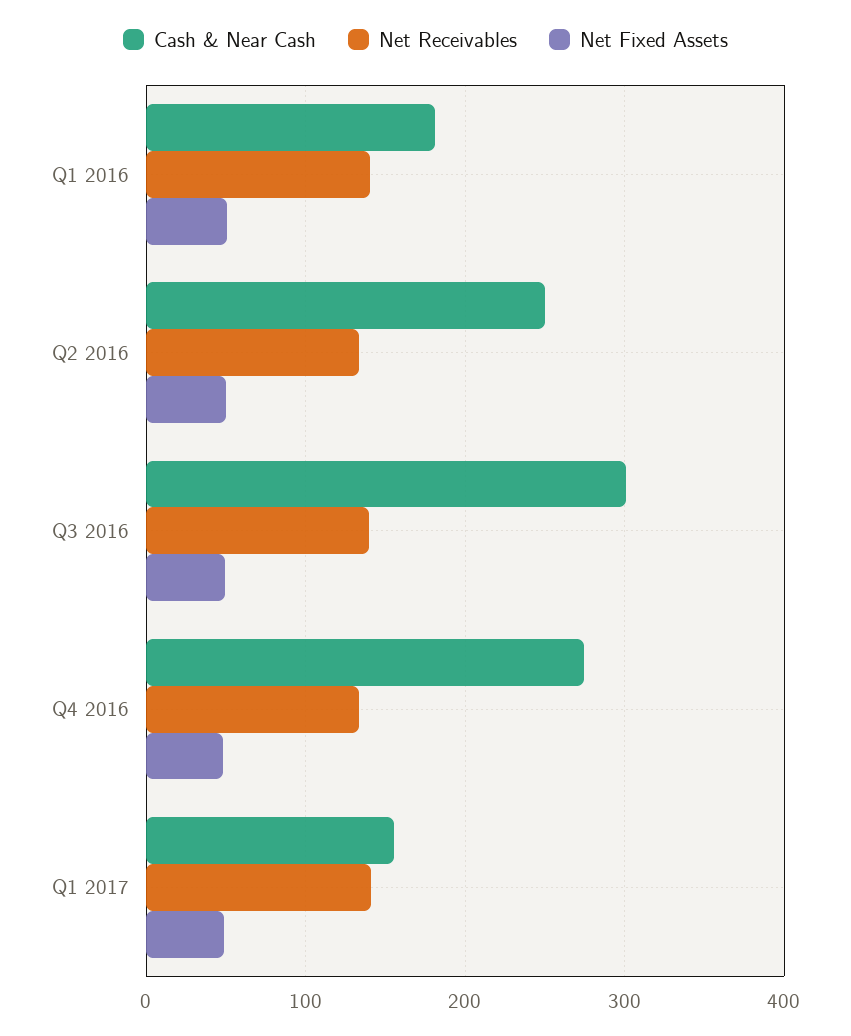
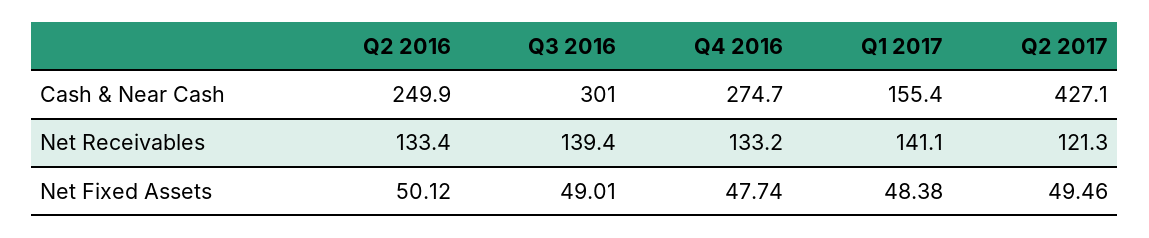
Cash & Near Cash, Q1 2016: 180 -> none
Net Receivables, Q1 2016: 140 -> none
Net Fixed Assets, Q1 2016: 50 -> none
Cash & Near Cash, Q2 2017: none -> 427.1
Net Receivables, Q2 2017: none -> 121.3
Net Fixed Assets, Q2 2017: none -> 49.46

